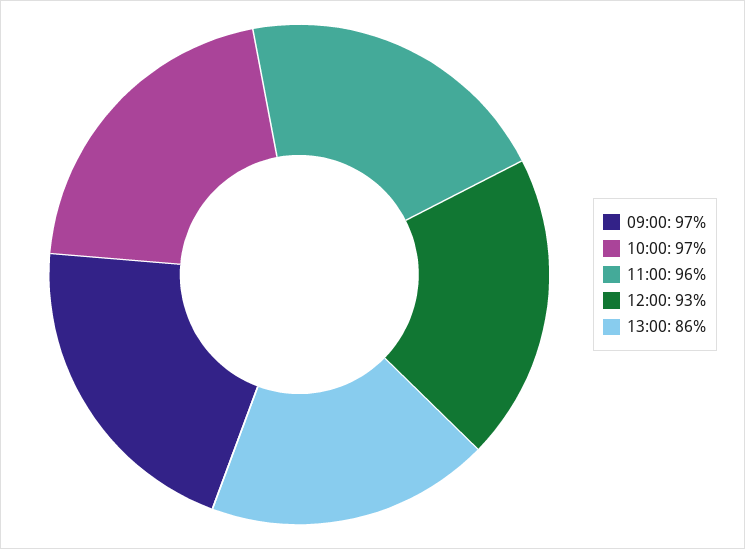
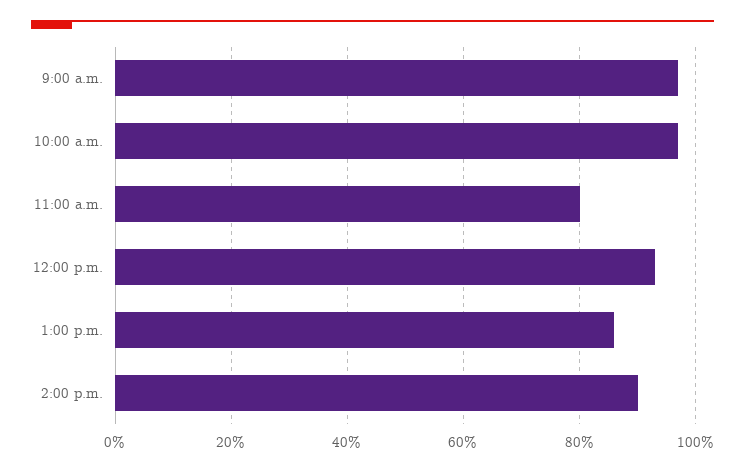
11:00: 96 -> 80
2:00 p.m.: none -> 90

